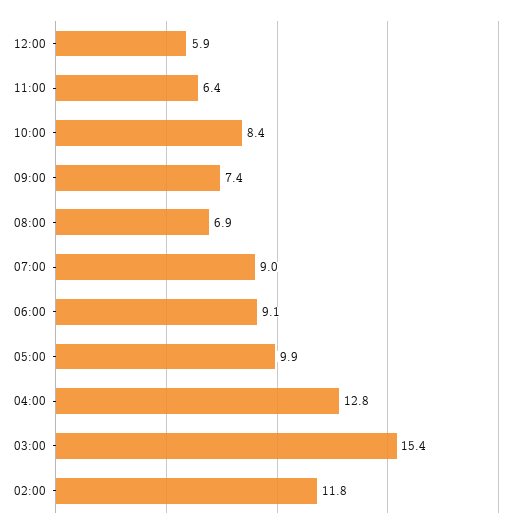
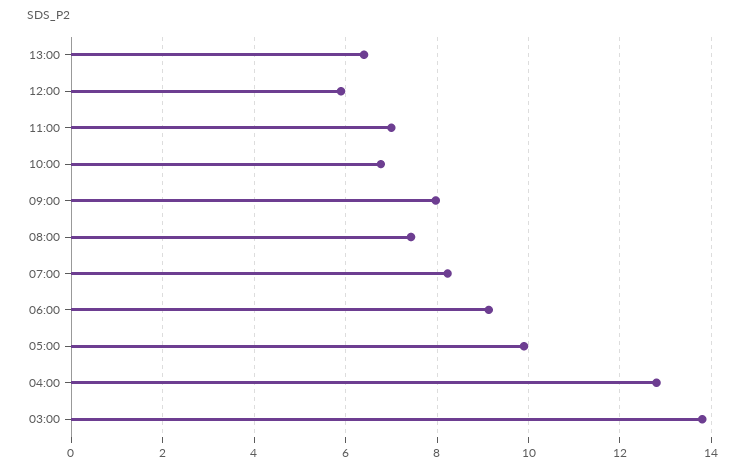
11:00: 6.4 -> 7
10:00: 8.4 -> 6.8
09:00: 7.4 -> 8
08:00: 6.9 -> 7.4
07:00: 9 -> 8.2
03:00: 15.4 -> 13.8
02:00: 11.8 -> none
13:00: none -> 6.4

